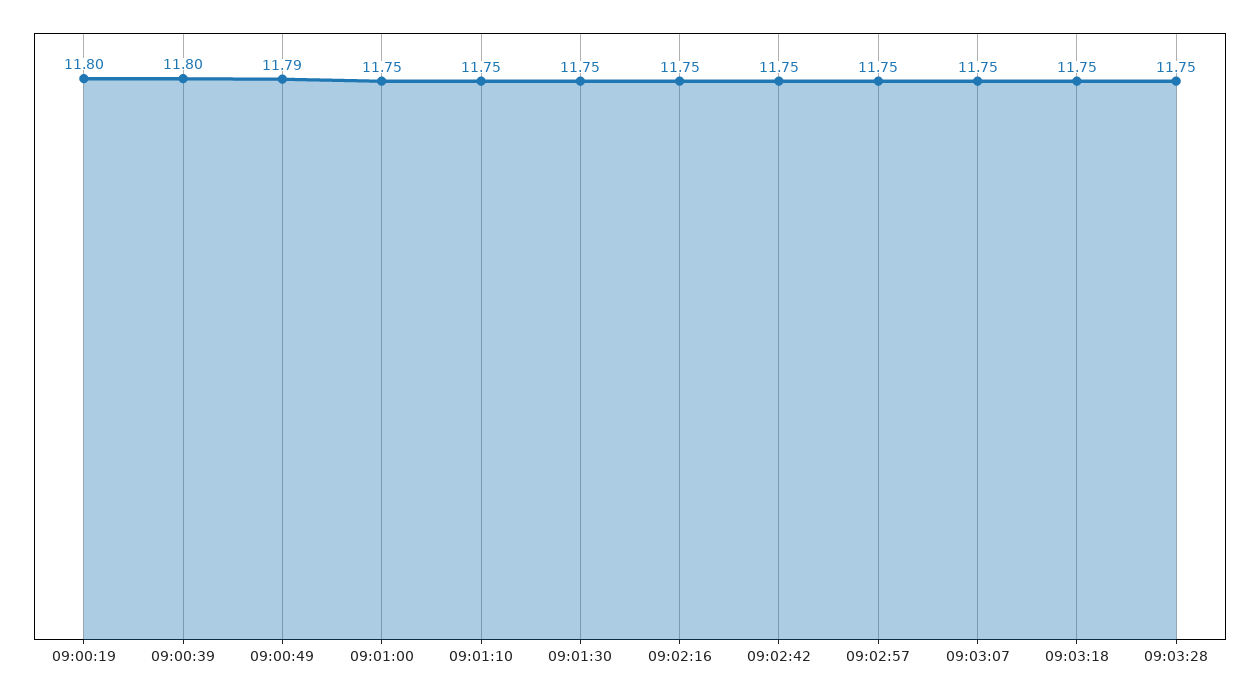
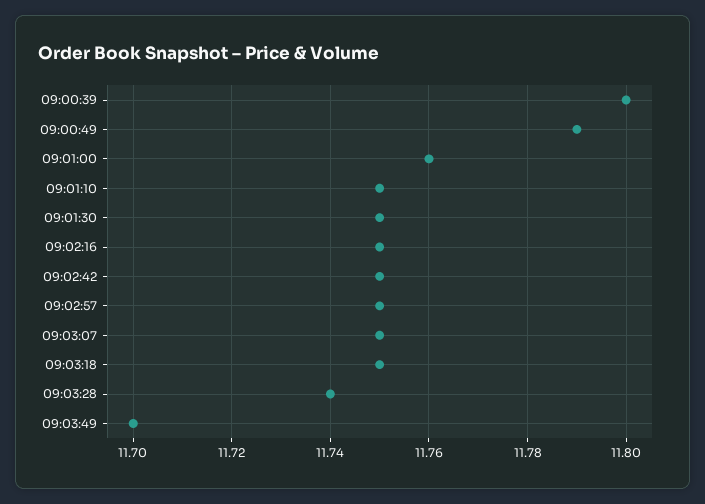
09:00:19: 11.8 -> none
09:01:00: 11.75 -> 11.76
09:03:28: 11.75 -> 11.74
09:03:49: none -> 11.7

